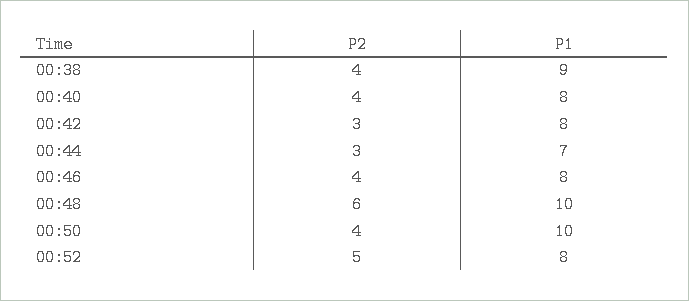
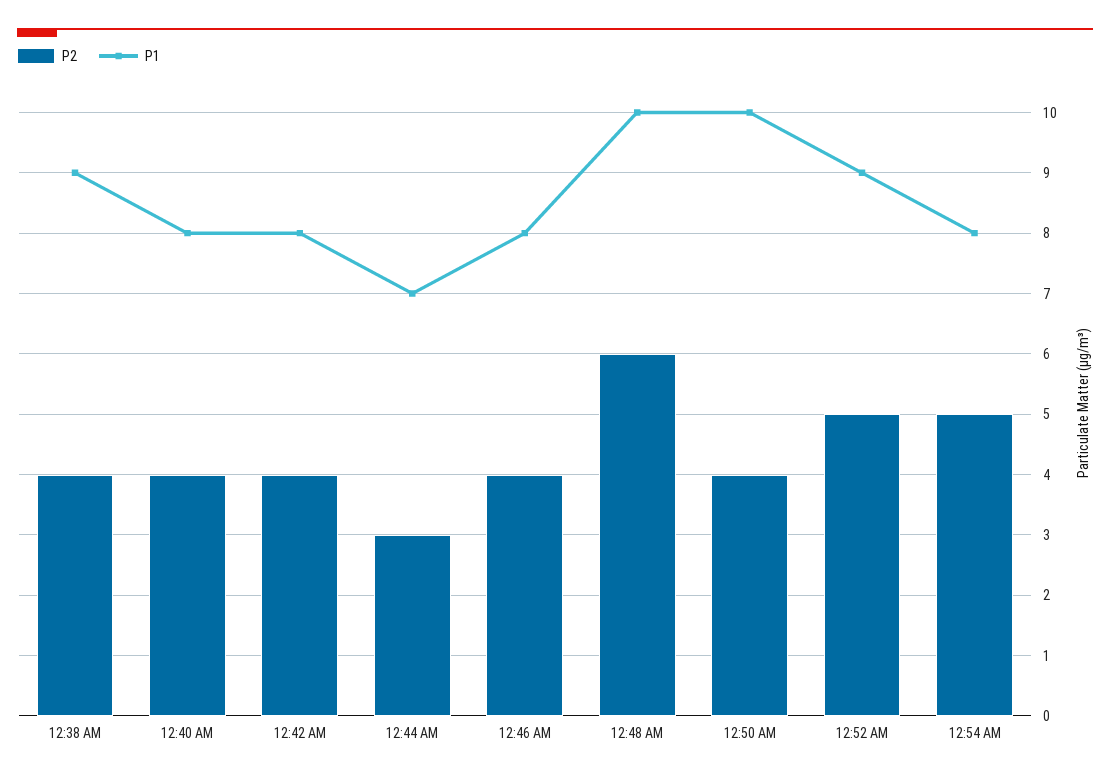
P2, 00:42: 3 -> 4
P1, 00:52: 8 -> 9
P2, 12:54 AM: none -> 5
P1, 12:54 AM: none -> 8

